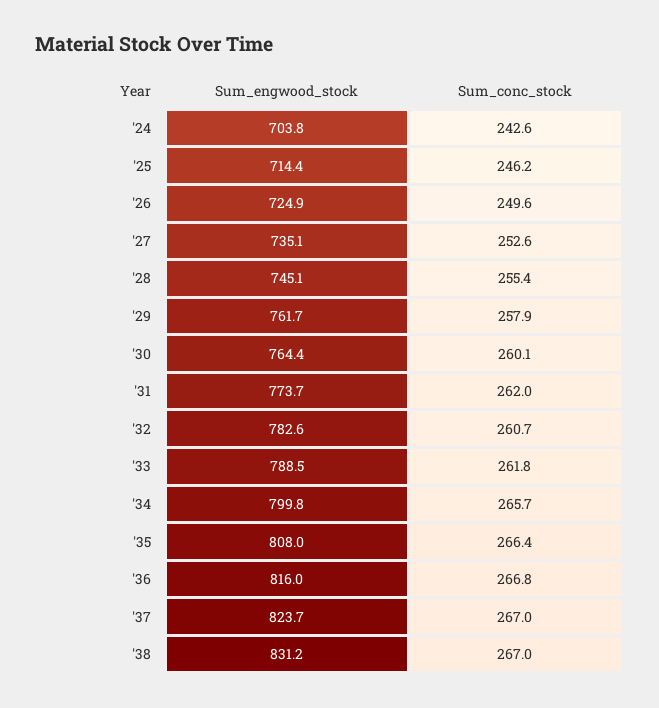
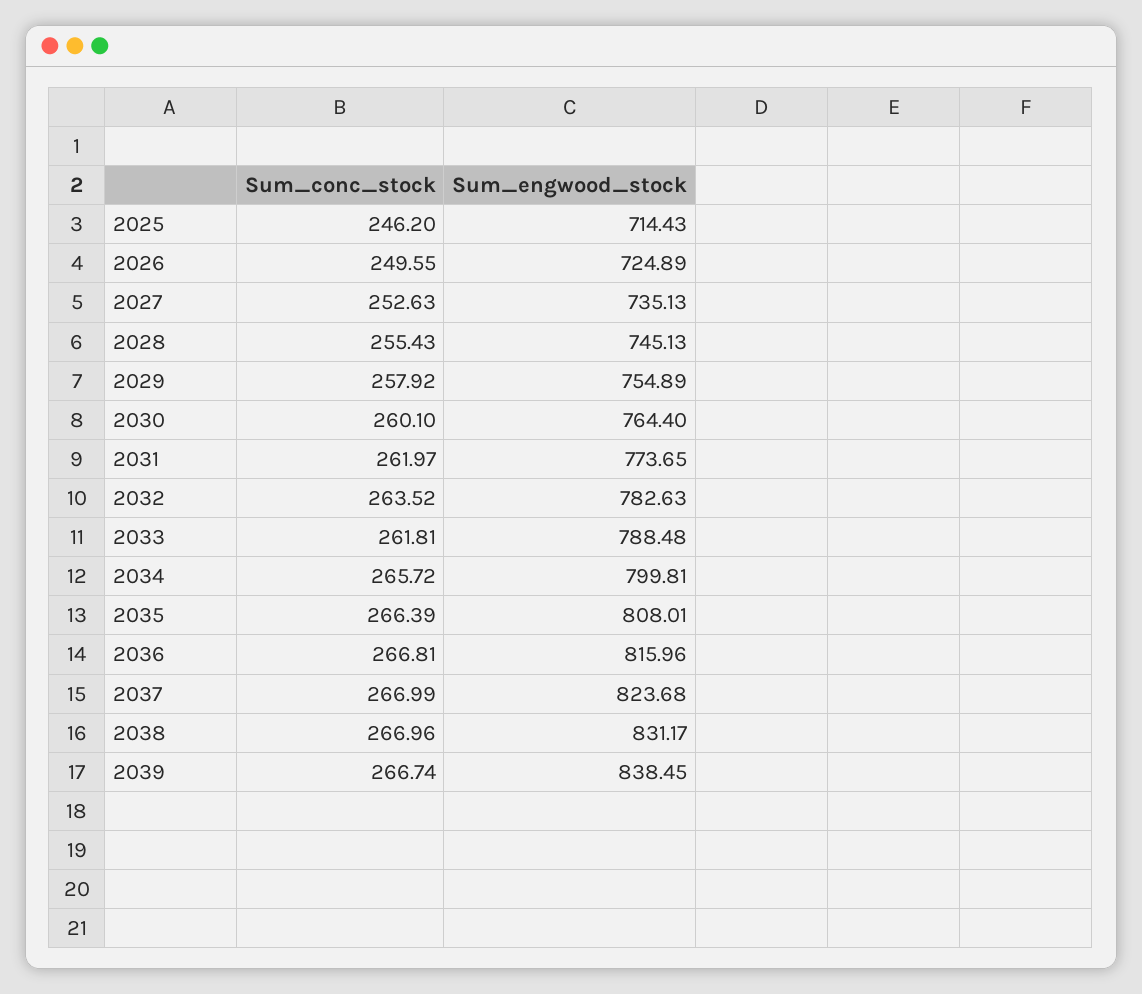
Sum_engwood_stock, '24: 703.8 -> none
Sum_conc_stock, '24: 242.6 -> none
Sum_engwood_stock, '29: 761.7 -> 754.89
Sum_conc_stock, '32: 260.7 -> 263.52
Sum_conc_stock, 2039: none -> 266.74
Sum_engwood_stock, 2039: none -> 838.45

